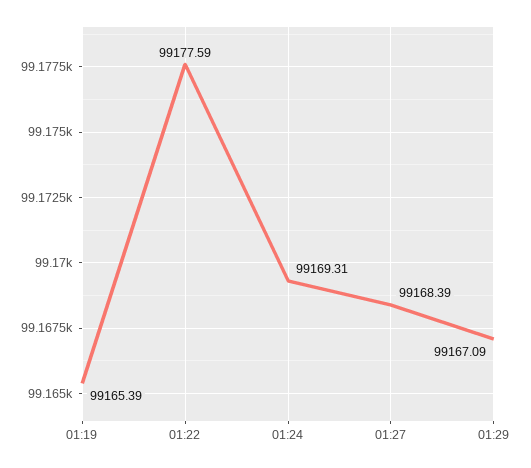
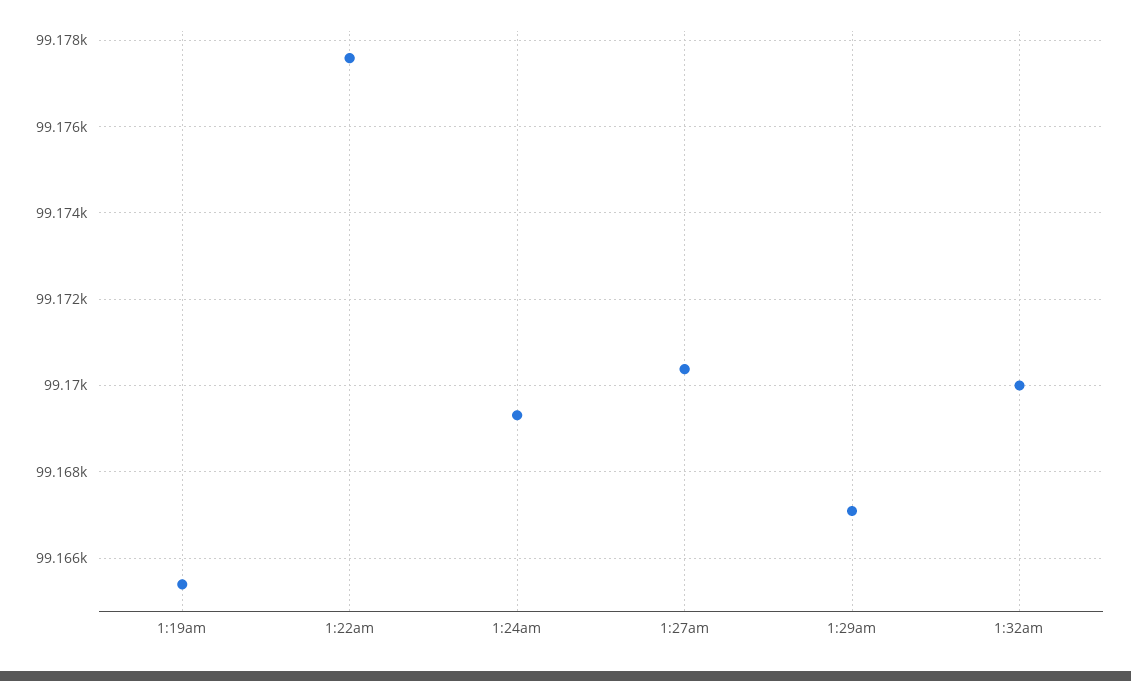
01:27: 99168.39 -> 99170.4
1:32am: none -> 99170

